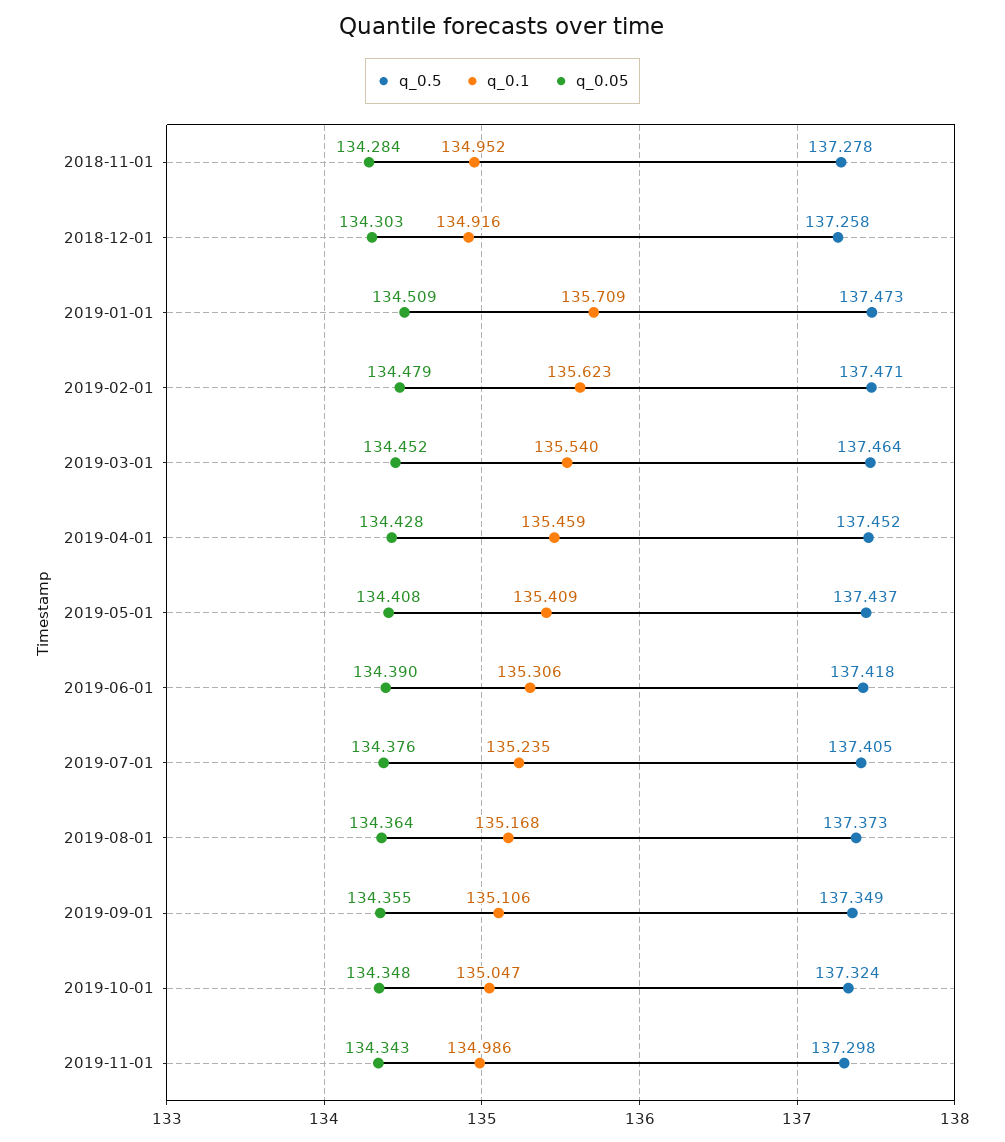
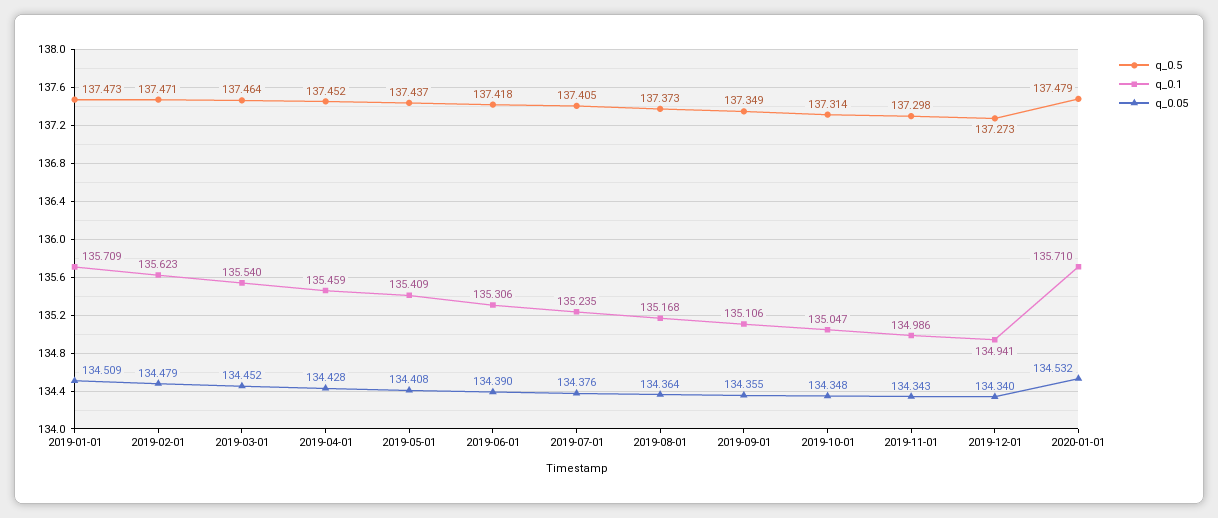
q_0.5, 2018-11-01: 137.278 -> none
q_0.1, 2018-11-01: 134.952 -> none
q_0.05, 2018-11-01: 134.284 -> none
q_0.5, 2018-12-01: 137.258 -> none
q_0.1, 2018-12-01: 134.916 -> none
q_0.05, 2018-12-01: 134.303 -> none
q_0.5, 2019-10-01: 137.324 -> 137.314
q_0.5, 2019-12-01: none -> 137.273
q_0.1, 2019-12-01: none -> 134.941
q_0.05, 2019-12-01: none -> 134.34
q_0.5, 2020-01-01: none -> 137.479
q_0.1, 2020-01-01: none -> 135.71
q_0.05, 2020-01-01: none -> 134.532

